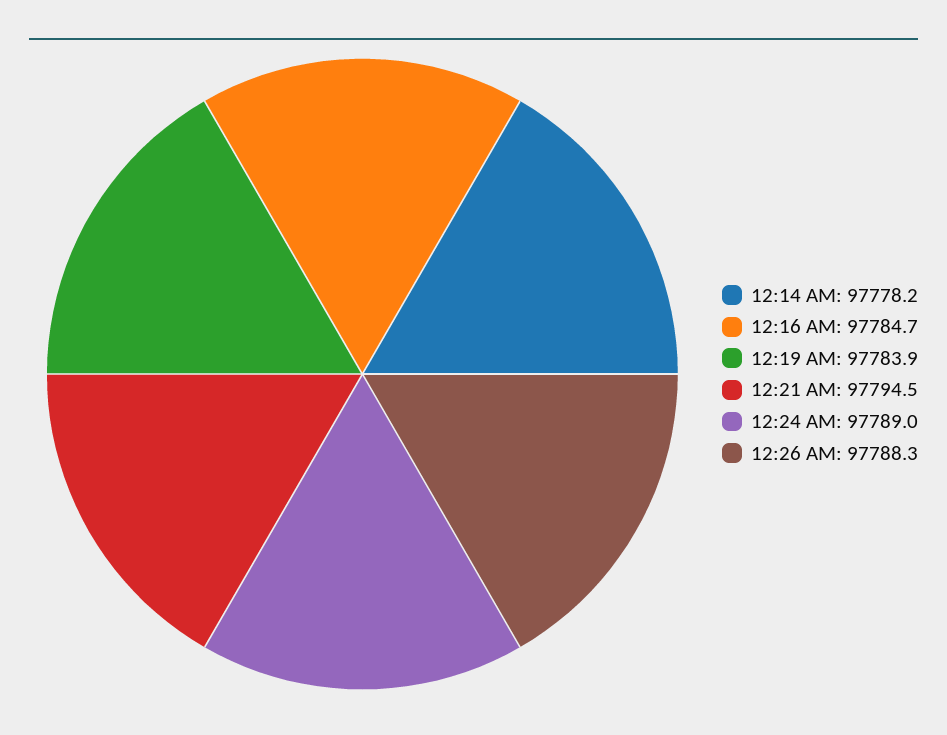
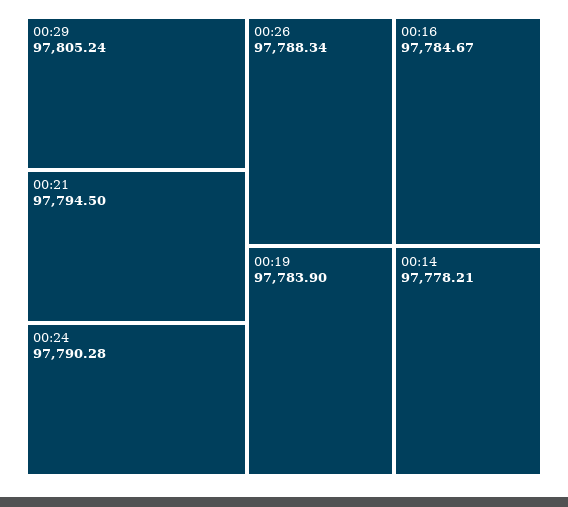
12:24 AM: 97789 -> 97790.28
00:29: none -> 97805.24

